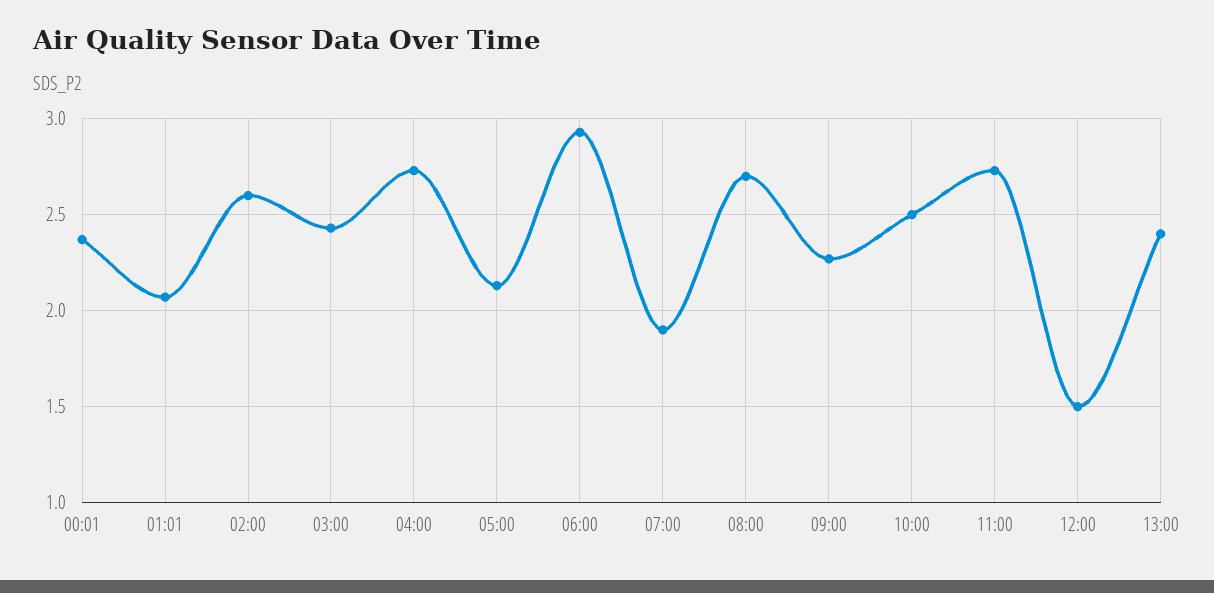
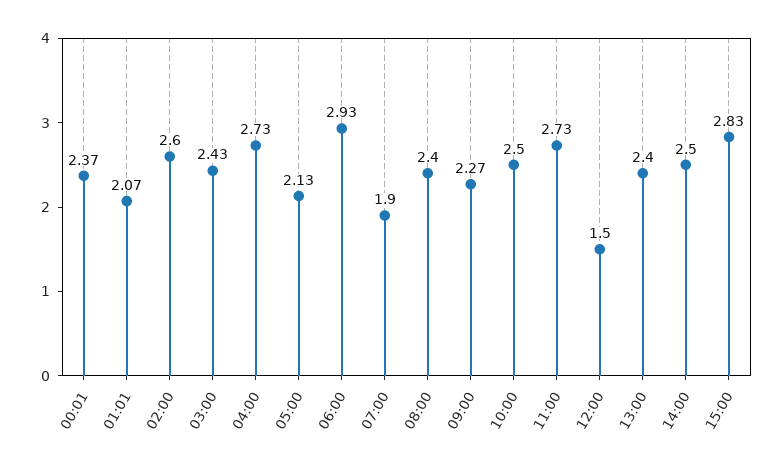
08:00: 2.7 -> 2.4
14:00: none -> 2.5
15:00: none -> 2.83

